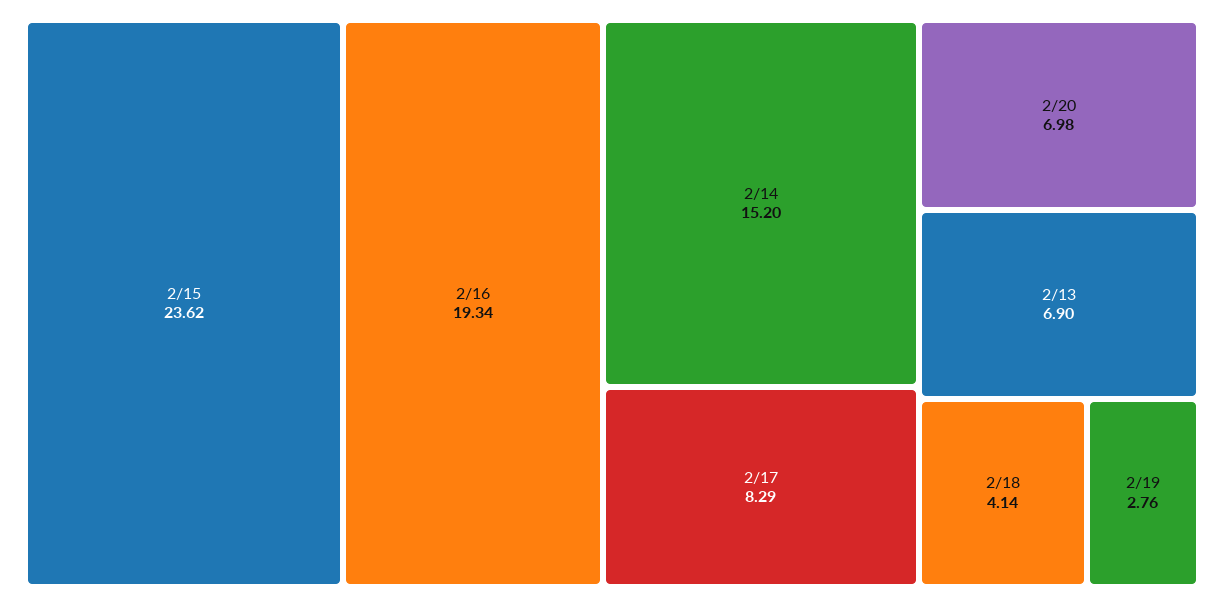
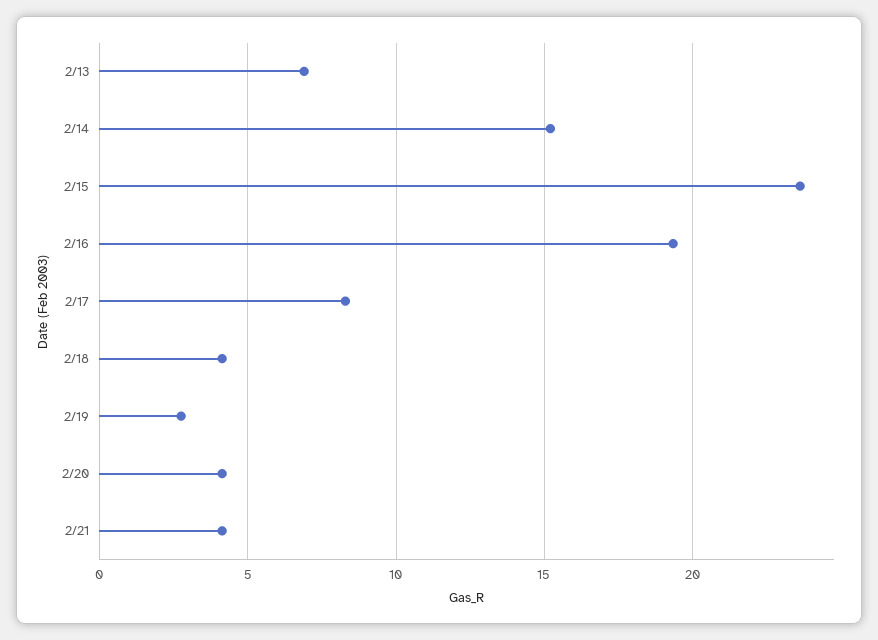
2/20: 6.98 -> 4
2/21: none -> 4

